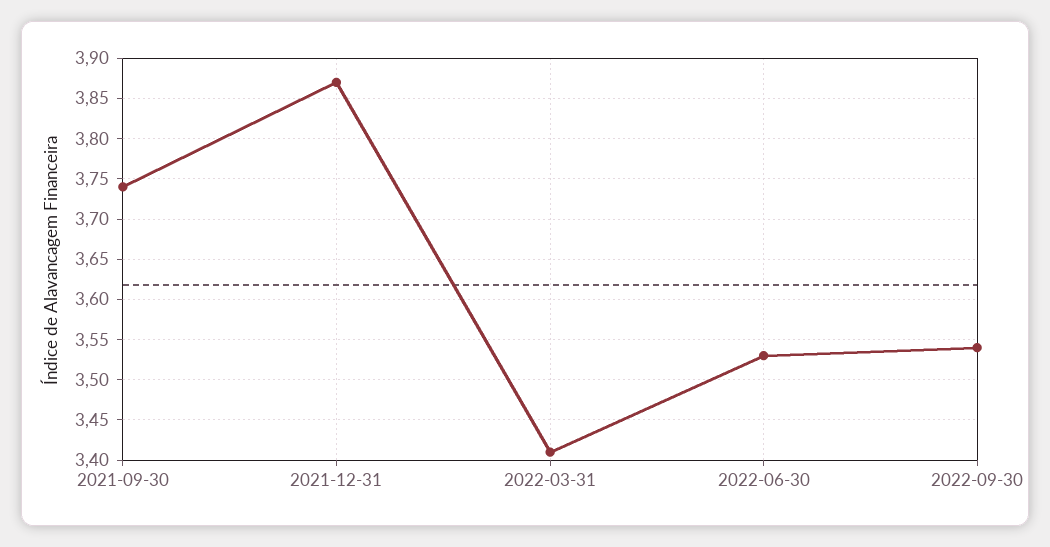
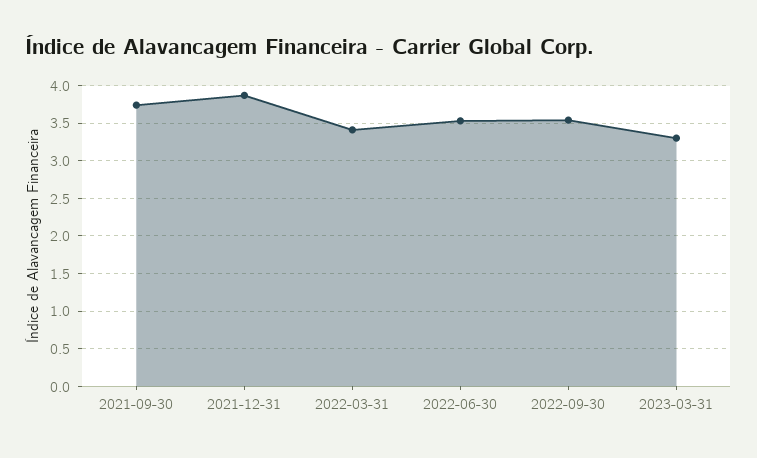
2023-03-31: none -> 3.3

